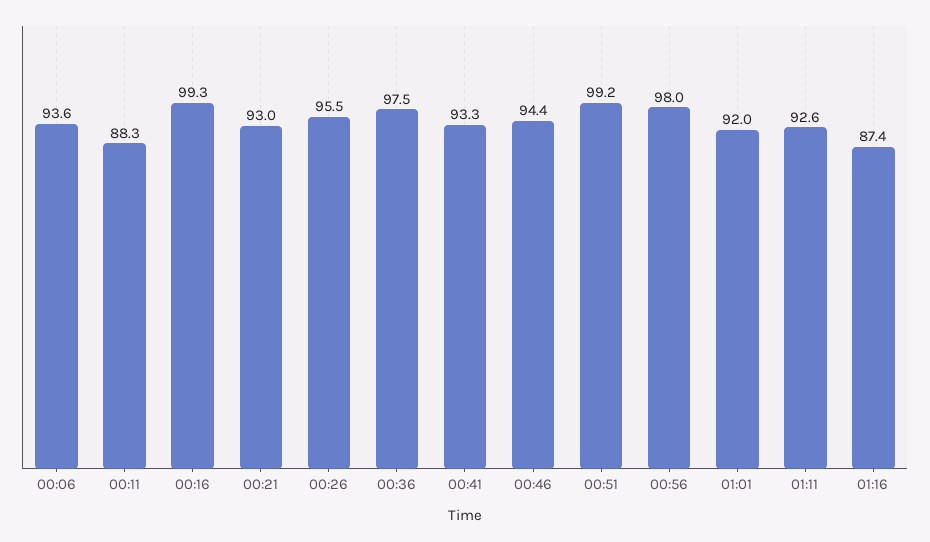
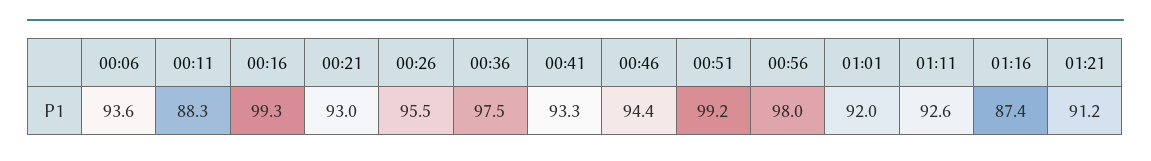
01:21: none -> 91.2

